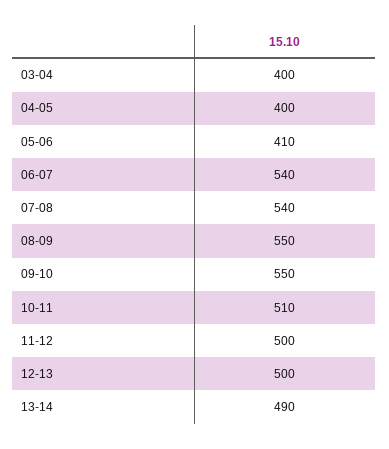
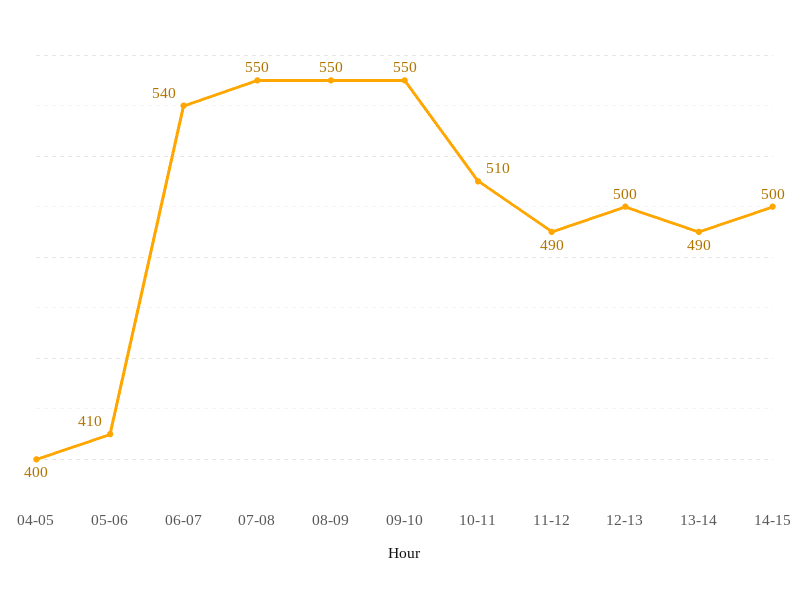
03-04: 400 -> none
07-08: 540 -> 550
11-12: 500 -> 490
14-15: none -> 500

